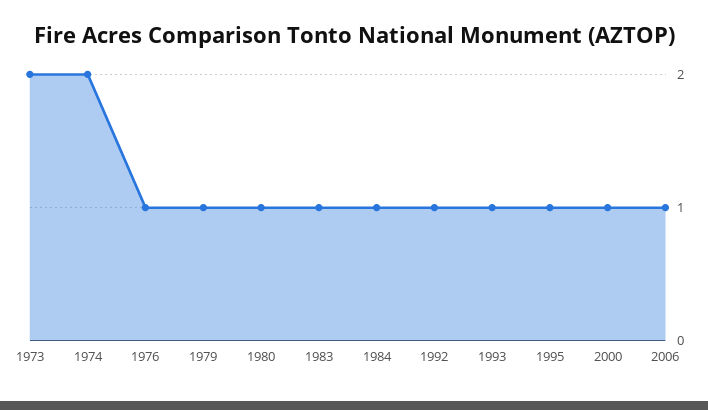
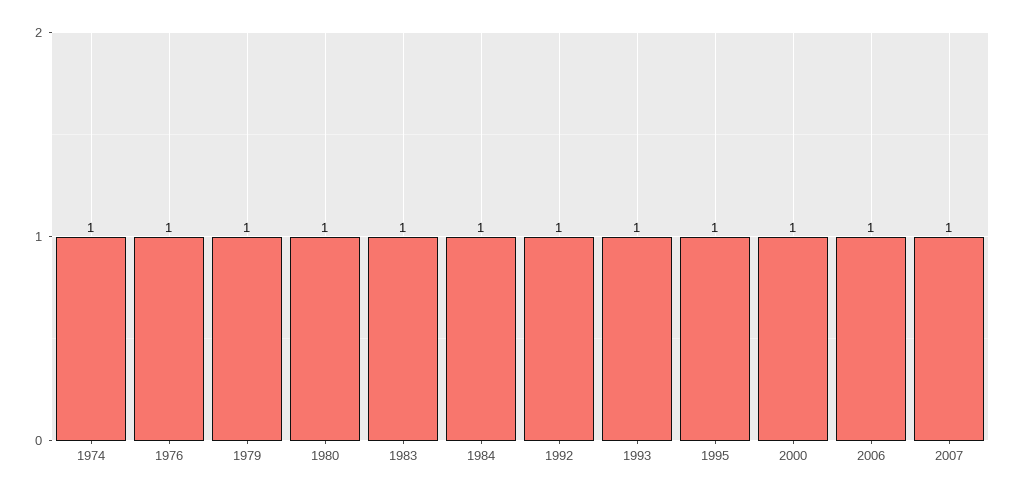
1973: 2 -> none
1974: 2 -> 1
2007: none -> 1

